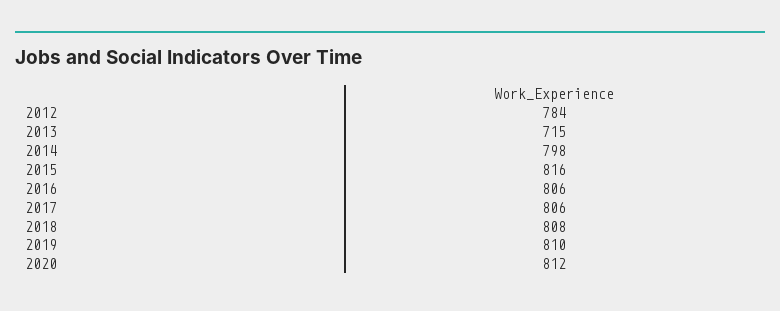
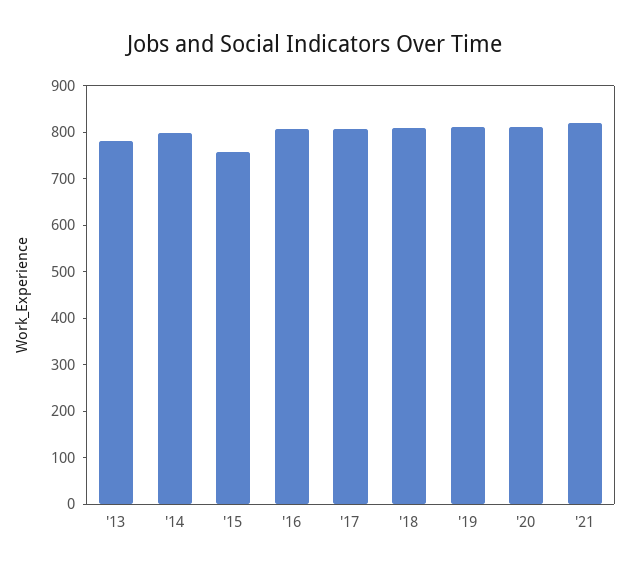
2012: 784 -> none
2013: 715 -> 780
2015: 816 -> 760
'21: none -> 820

